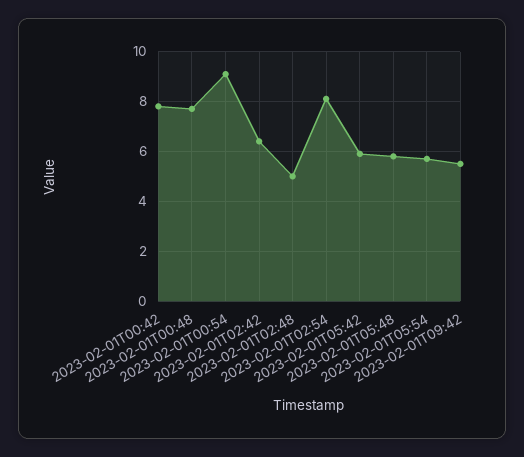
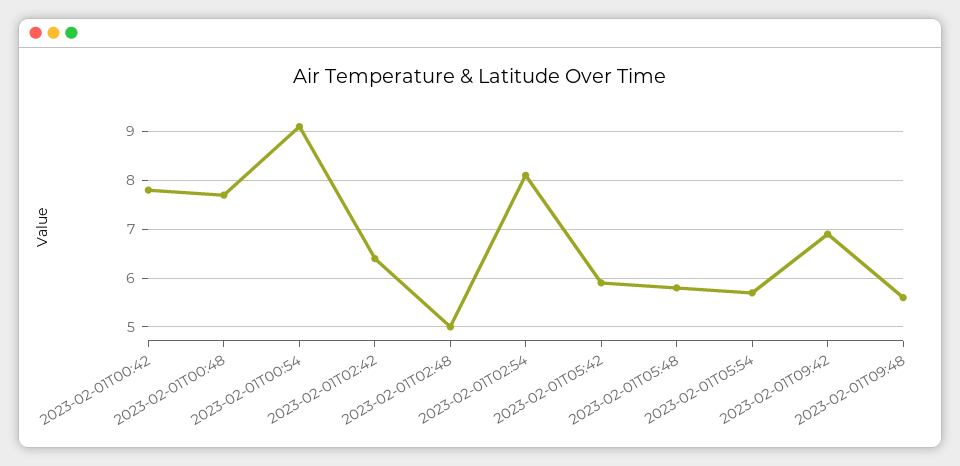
2023-02-01T09:42: 5.5 -> 7
2023-02-01T09:48: none -> 5.5

